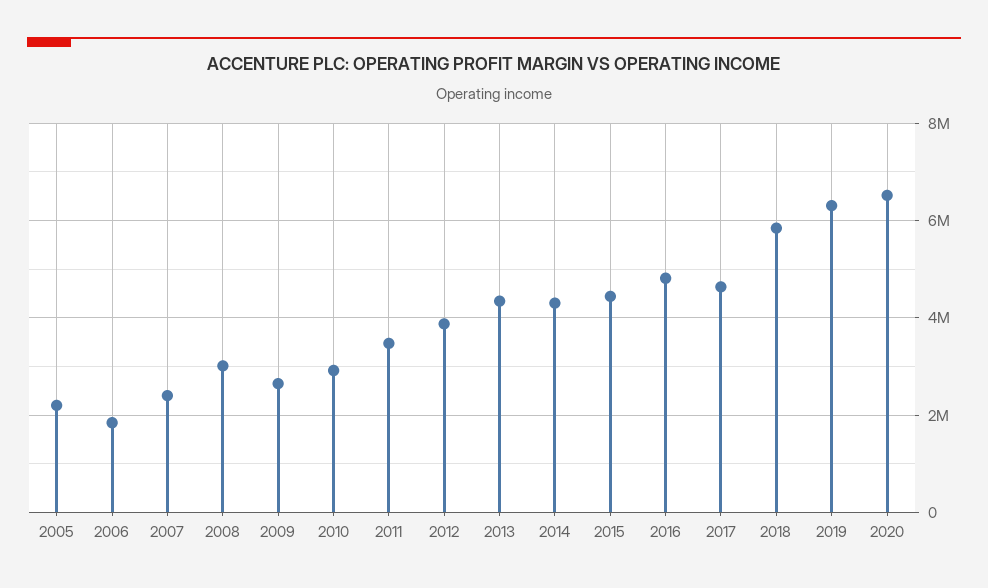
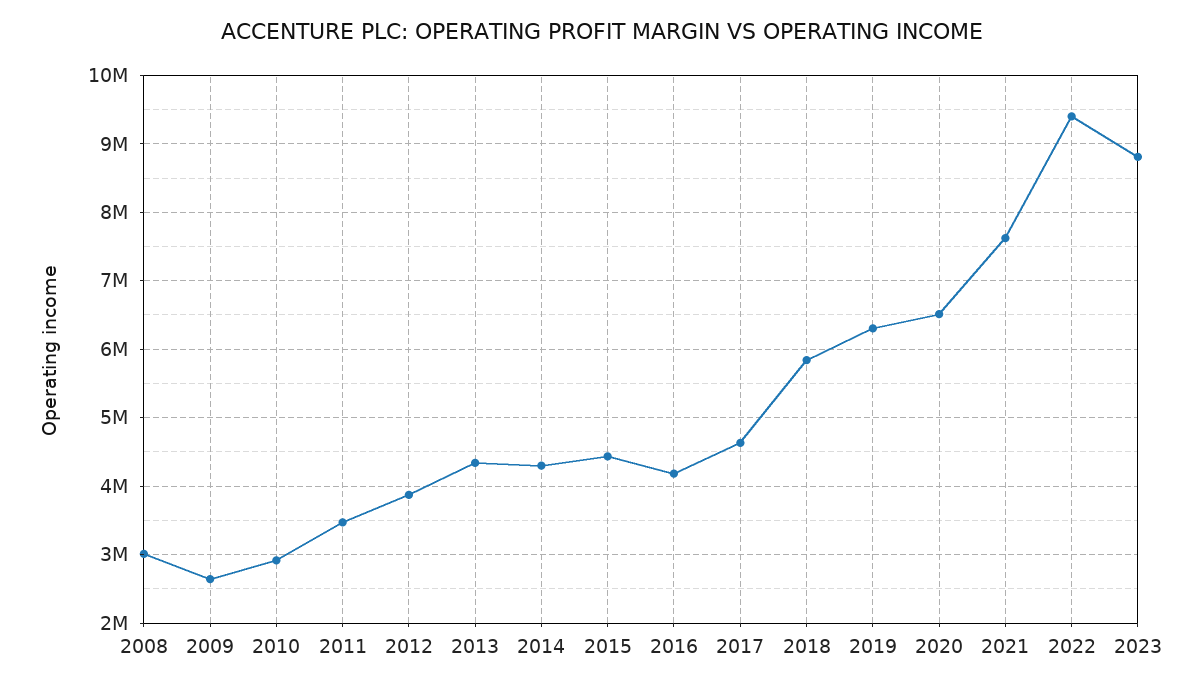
2005: 2200000 -> none
2006: 1800000 -> none
2007: 2400000 -> none
2016: 4800000 -> 4200000
2021: none -> 7600000
2022: none -> 9400000
2023: none -> 8800000

